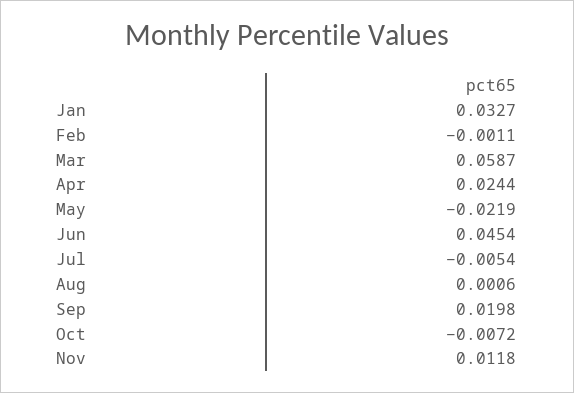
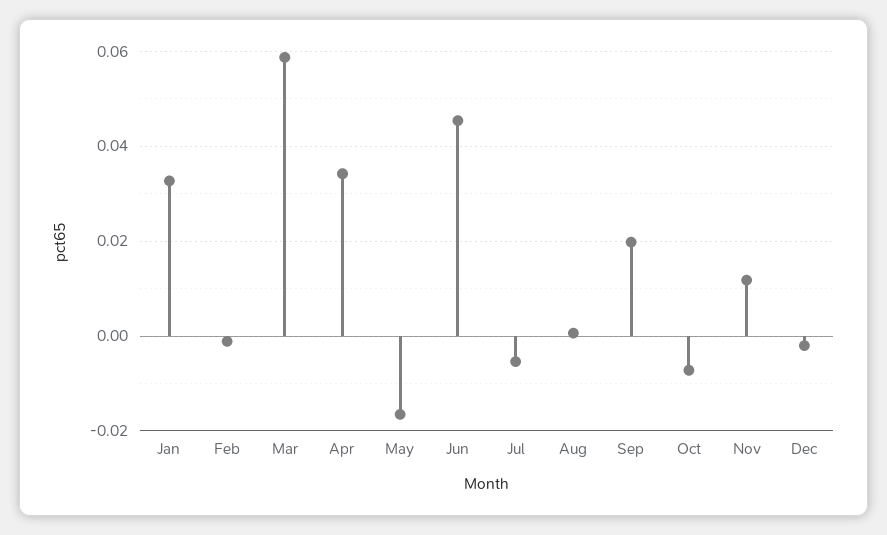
Apr: 0.0244 -> 0.034
May: -0.0219 -> -0.016
Dec: none -> -0.002

